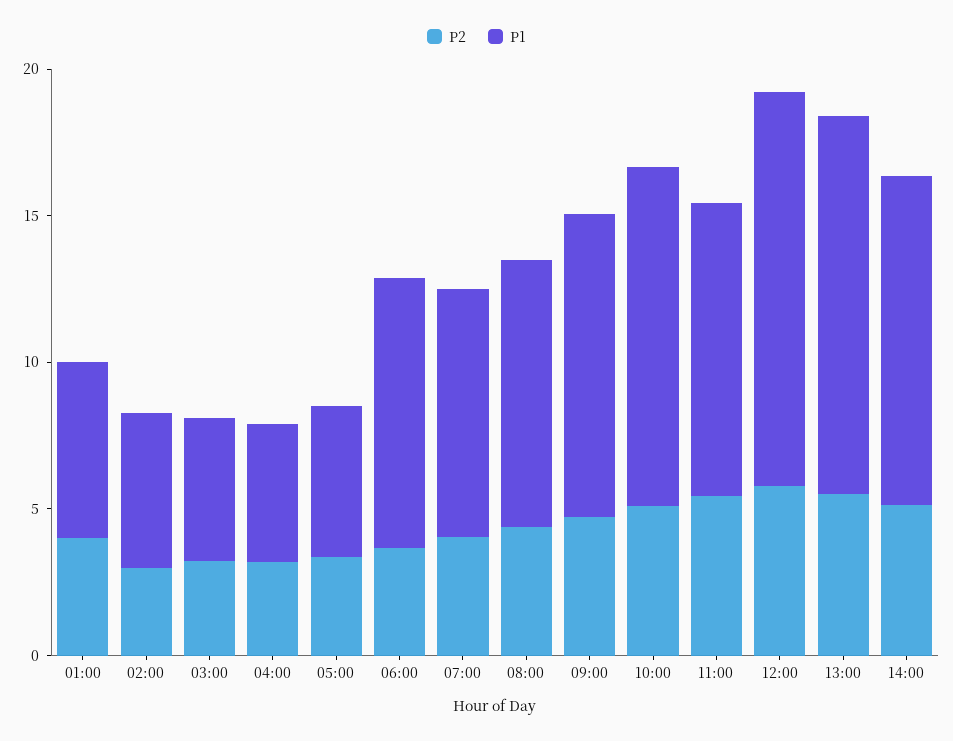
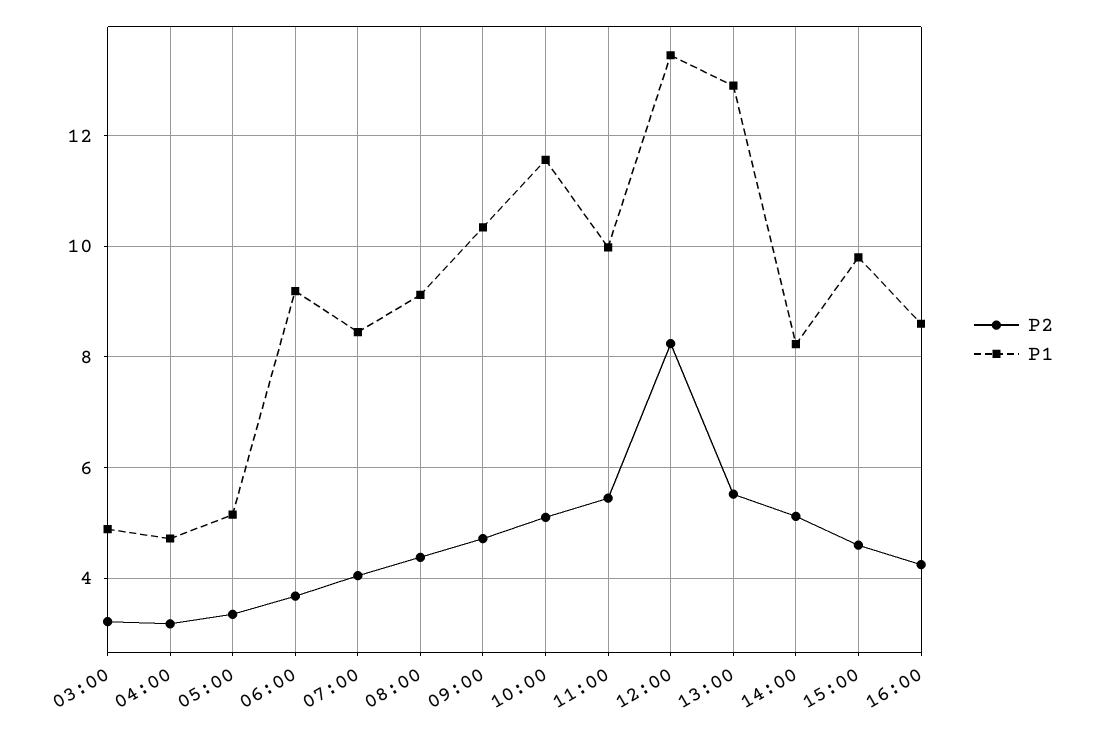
P2, 01:00: 4 -> none
P1, 01:00: 6 -> none
P2, 02:00: 3 -> none
P1, 02:00: 5 -> none
P2, 12:00: 6 -> 8.2
P1, 14:00: 11 -> 8.2
P2, 15:00: none -> 4.6
P1, 15:00: none -> 9.8
P2, 16:00: none -> 4.2
P1, 16:00: none -> 8.6

